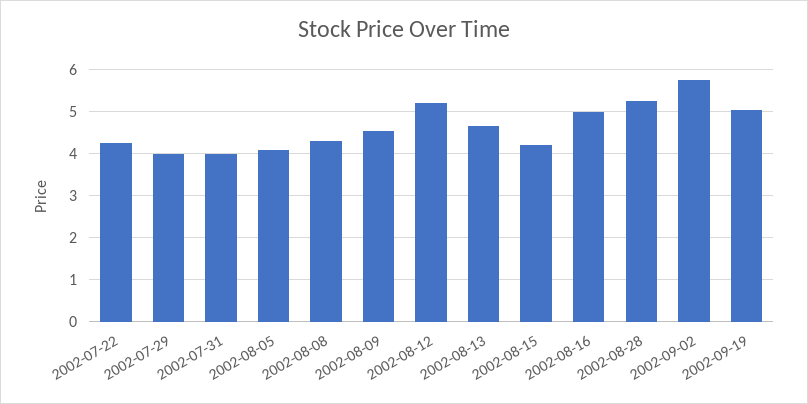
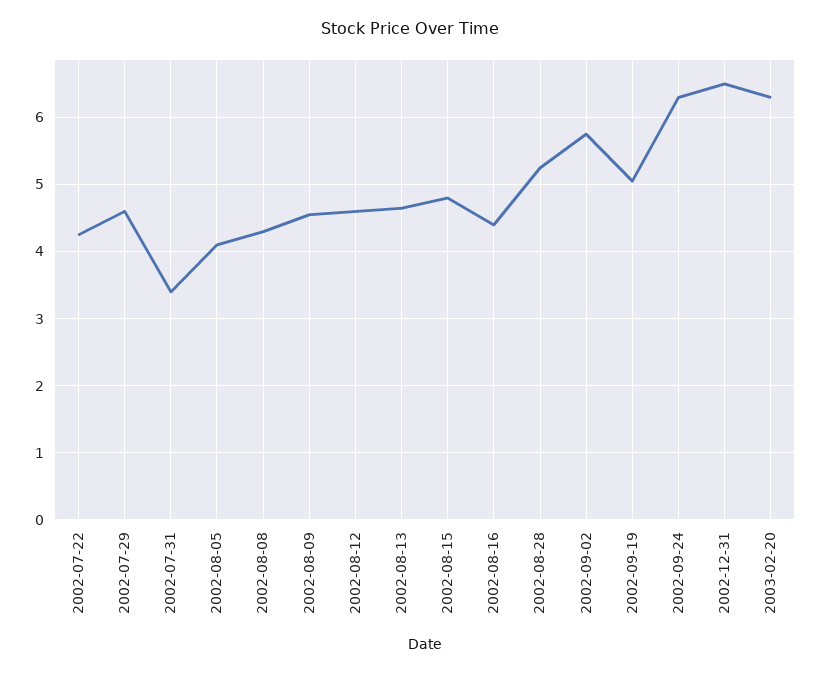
2002-07-29: 4 -> 4.6
2002-07-31: 4 -> 3.4
2002-08-12: 5.2 -> 4.6
2002-08-15: 4.2 -> 4.8
2002-08-16: 5 -> 4.4
2002-09-24: none -> 6.3
2002-12-31: none -> 6.5
2003-02-20: none -> 6.3

